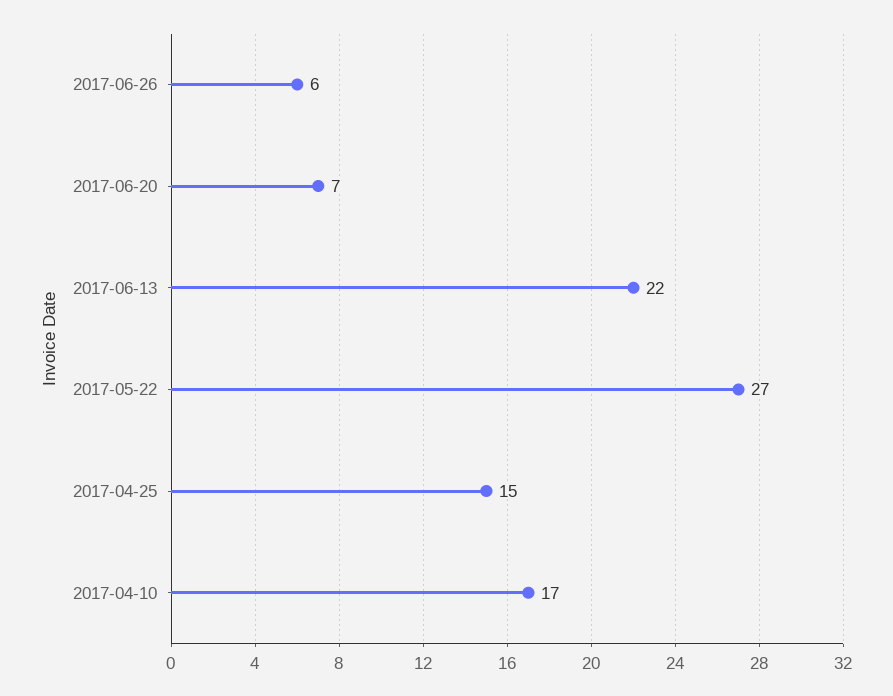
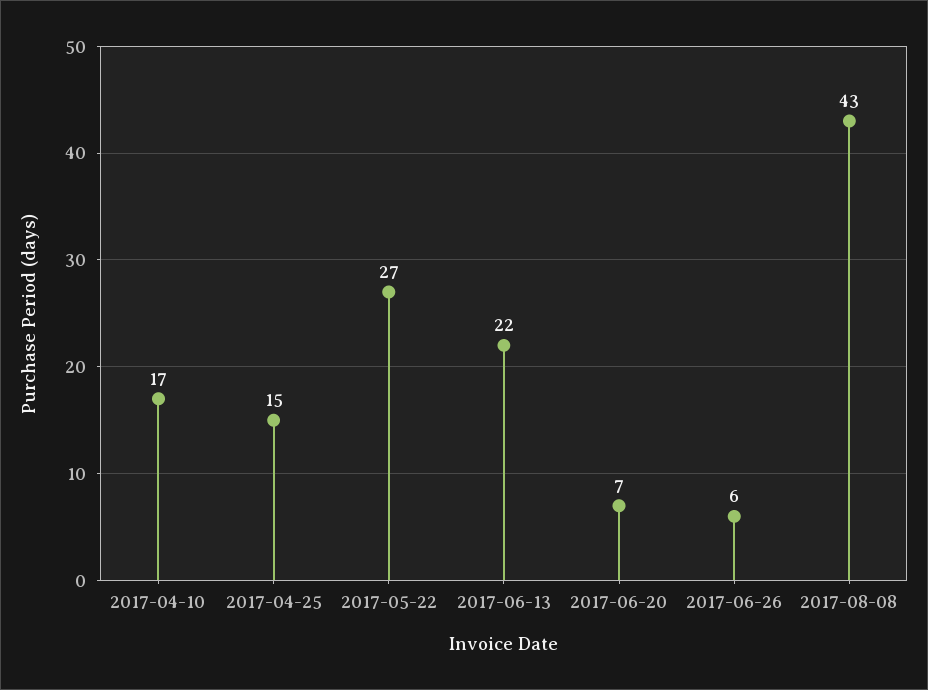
2017-08-08: none -> 43

